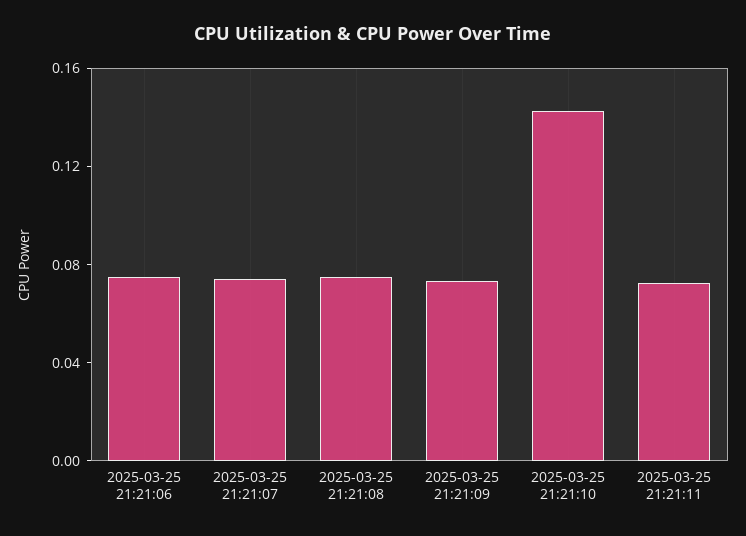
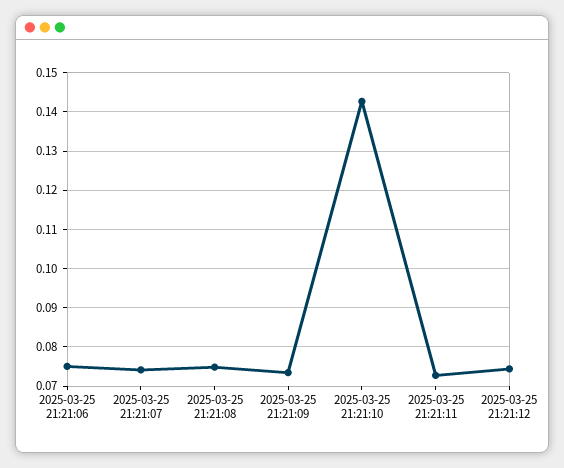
2025-03-25 21:21:12: none -> 0.074

